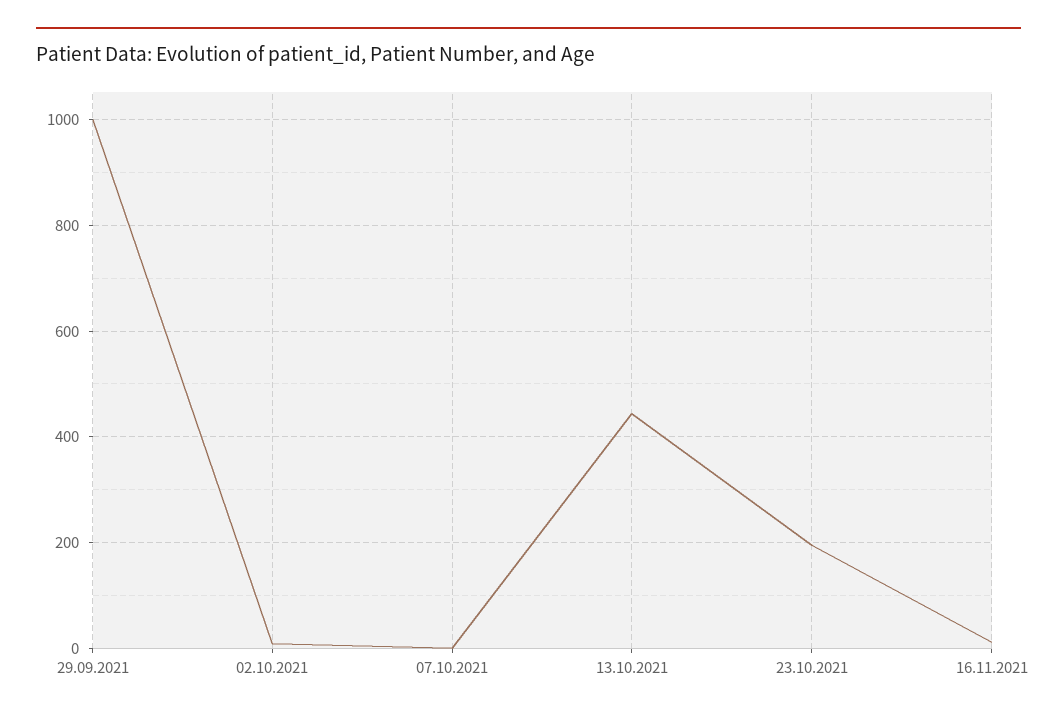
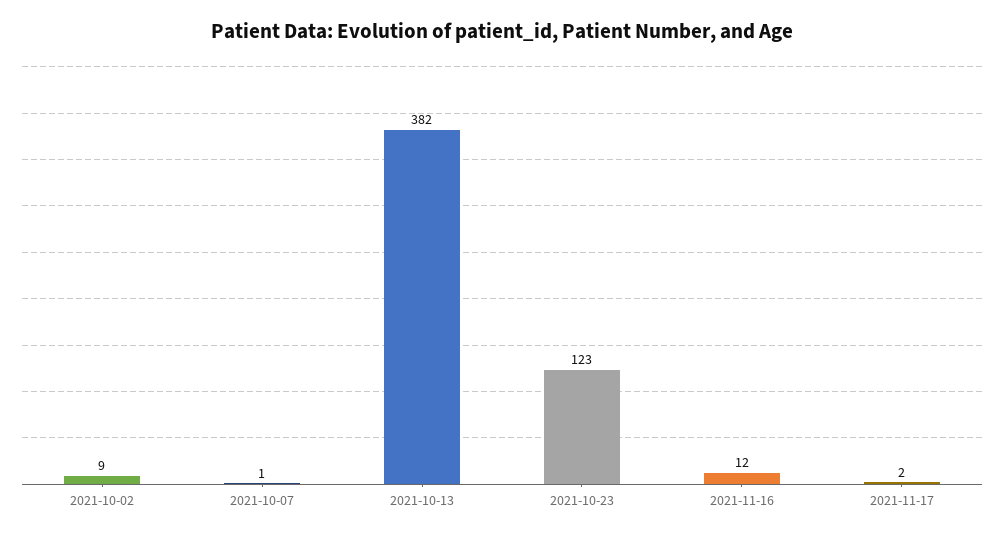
29.09.2021: 1000 -> none
13.10.2021: 440 -> 382
23.10.2021: 200 -> 123
2021-11-17: none -> 2

